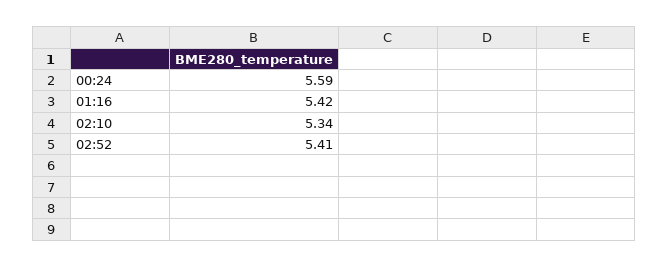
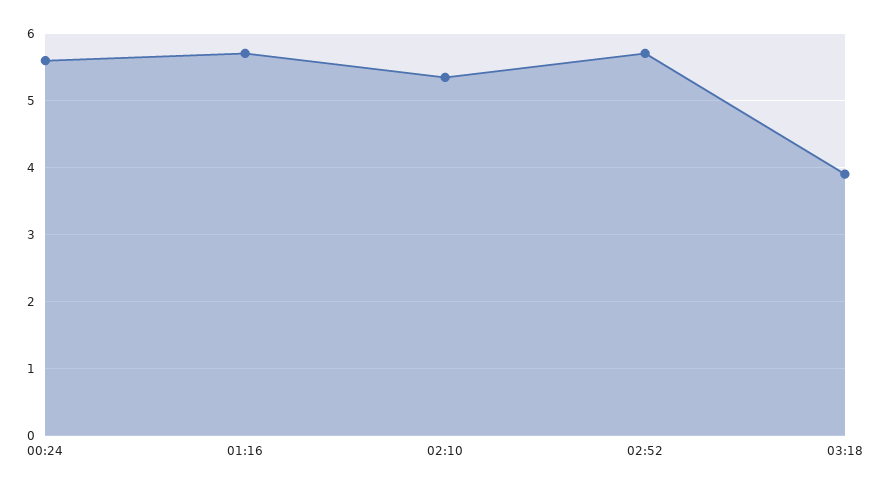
01:16: 5.42 -> 5.7
02:52: 5.41 -> 5.7
03:18: none -> 3.9

